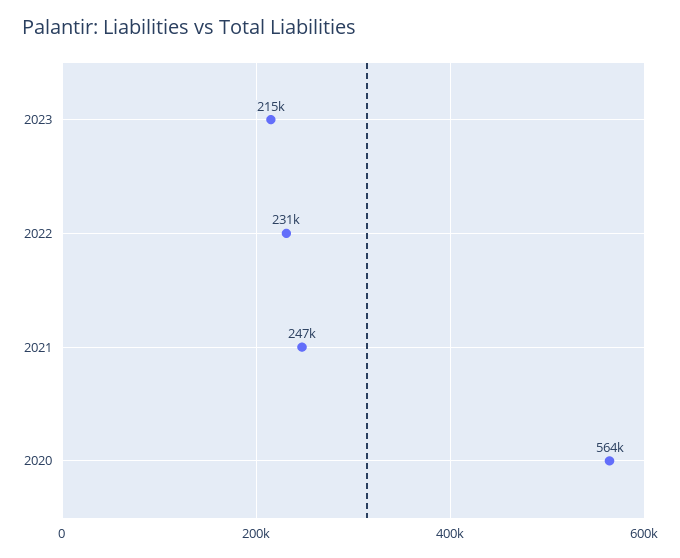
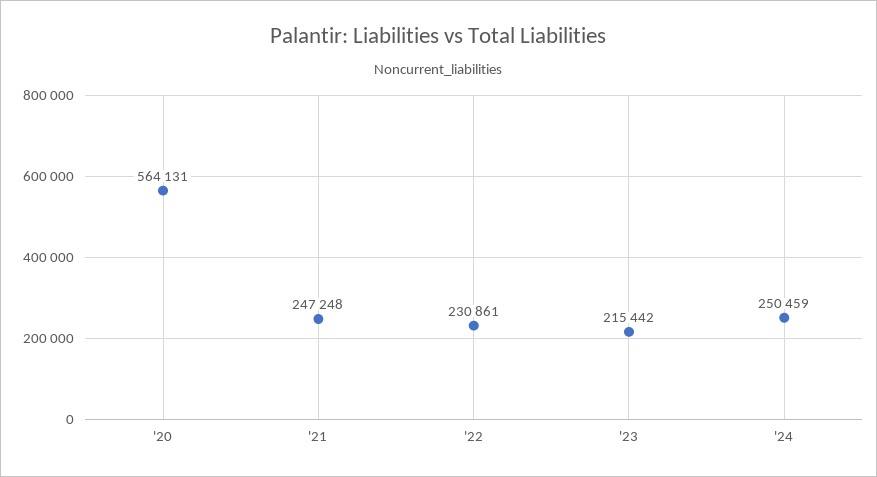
'24: none -> 250459

